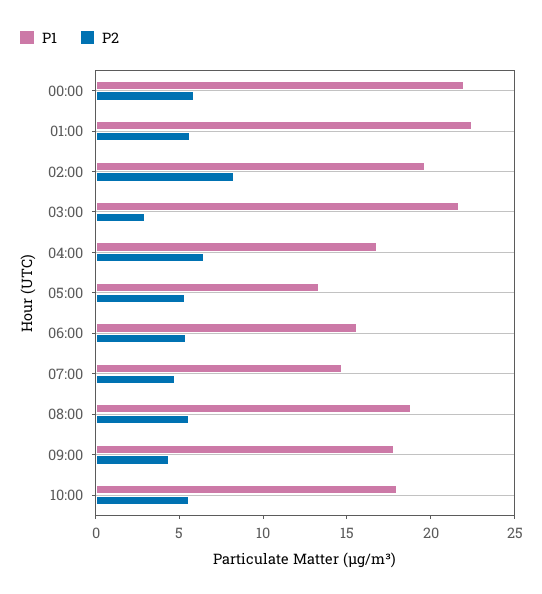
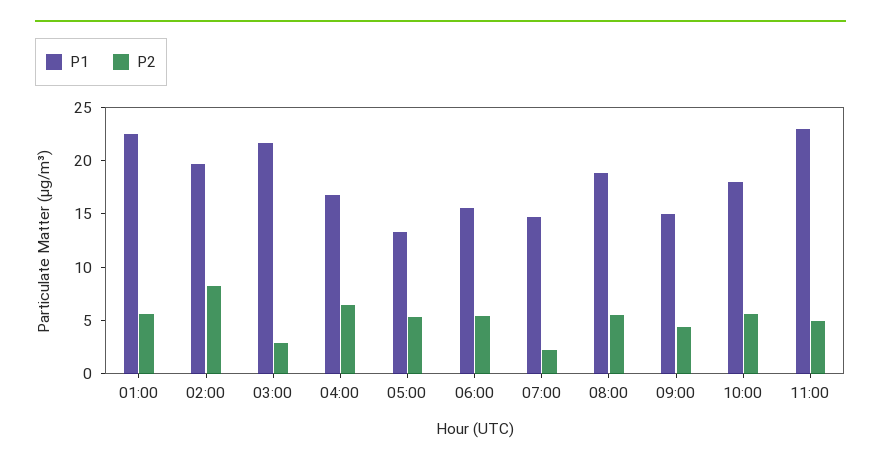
P1, 00:00: 22 -> none
P2, 00:00: 6 -> none
P2, 07:00: 5 -> 2
P1, 09:00: 18 -> 15
P1, 11:00: none -> 23
P2, 11:00: none -> 5

